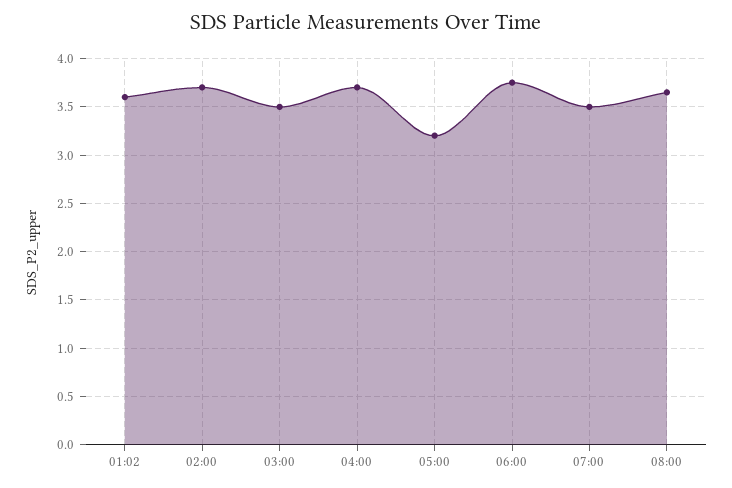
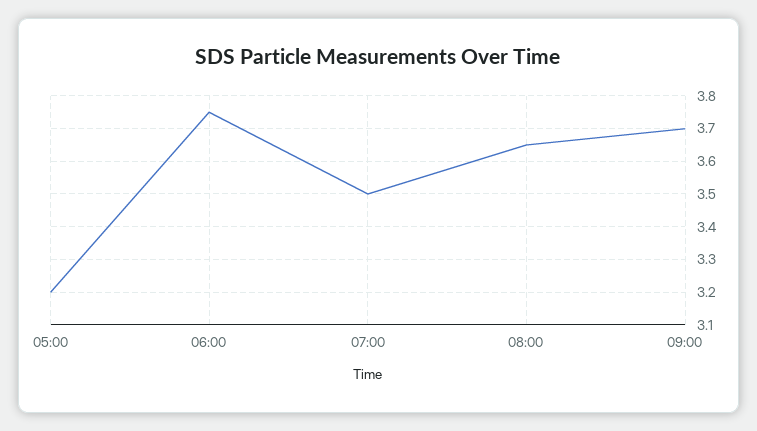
01:02: 3.6 -> none
02:00: 3.7 -> none
03:00: 3.5 -> none
04:00: 3.7 -> none
09:00: none -> 3.7

